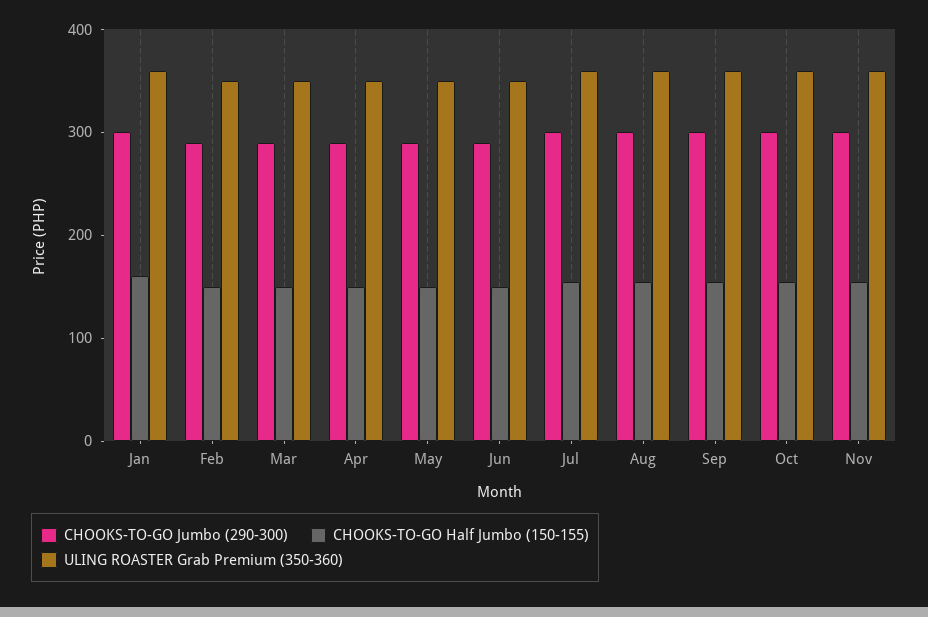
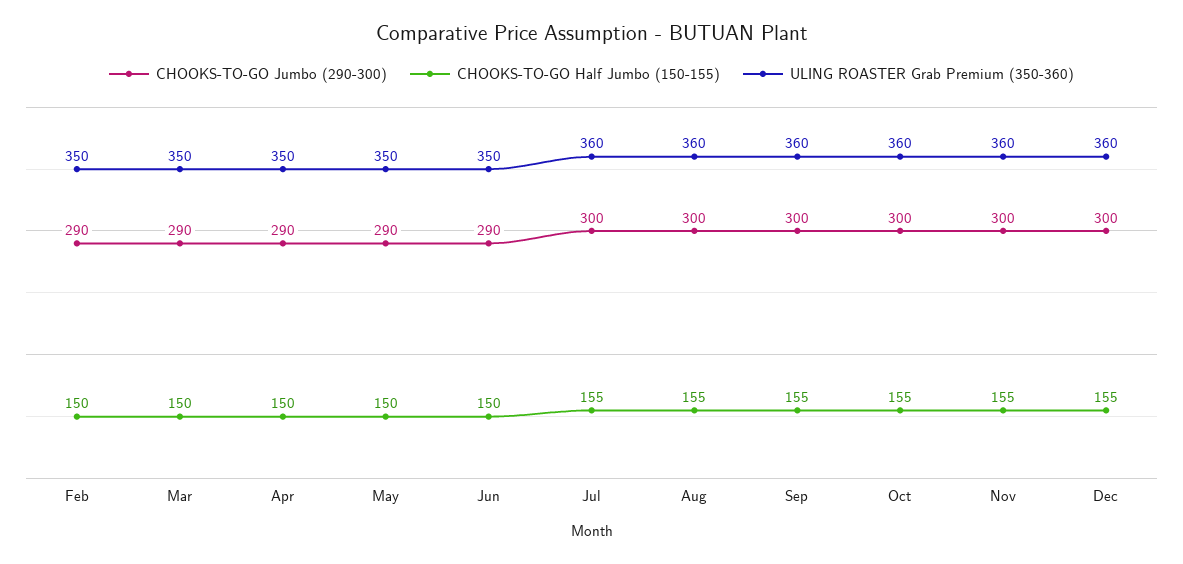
CHOOKS-TO-GO Jumbo (290-300), Jan: 300 -> none
CHOOKS-TO-GO Half Jumbo (150-155), Jan: 160 -> none
ULING ROASTER Grab Premium (350-360), Jan: 360 -> none
CHOOKS-TO-GO Jumbo (290-300), Dec: none -> 300
CHOOKS-TO-GO Half Jumbo (150-155), Dec: none -> 155
ULING ROASTER Grab Premium (350-360), Dec: none -> 360

